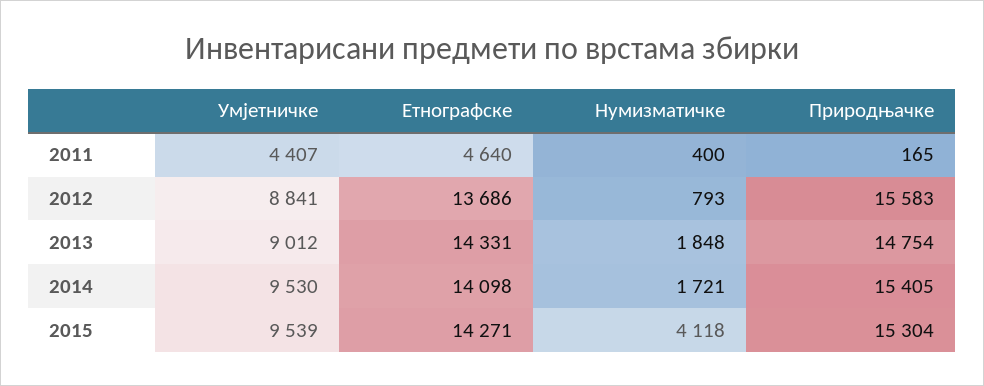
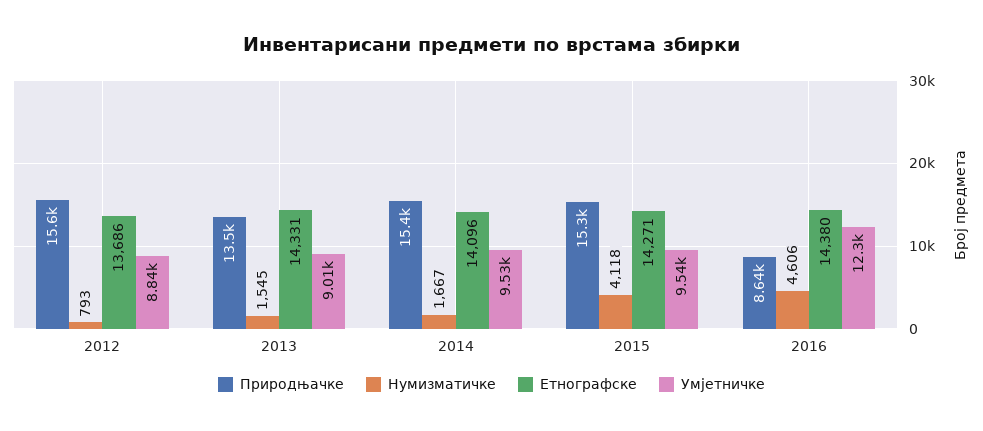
Умјетничке, 2011: 4407 -> none
Етнографске, 2011: 4640 -> none
Нумизматичке, 2011: 400 -> none
Природњачке, 2011: 165 -> none
Нумизматичке, 2013: 1848 -> 1545
Природњачке, 2013: 14754 -> 13500
Етнографске, 2014: 14098 -> 14096
Нумизматичке, 2014: 1721 -> 1667
Природњачке, 2016: none -> 8640
Нумизматичке, 2016: none -> 4606
Етнографске, 2016: none -> 14380
Умјетничке, 2016: none -> 12300

